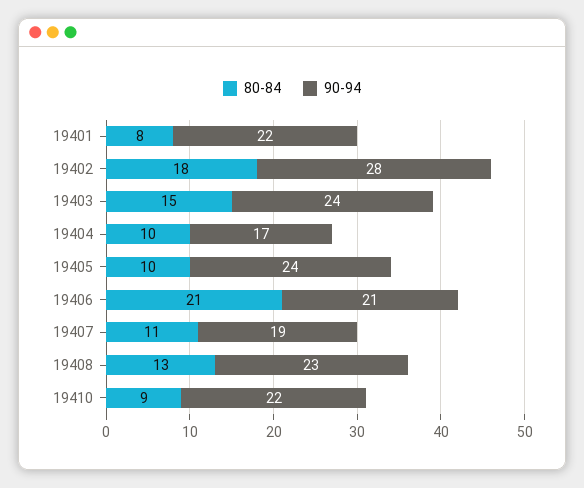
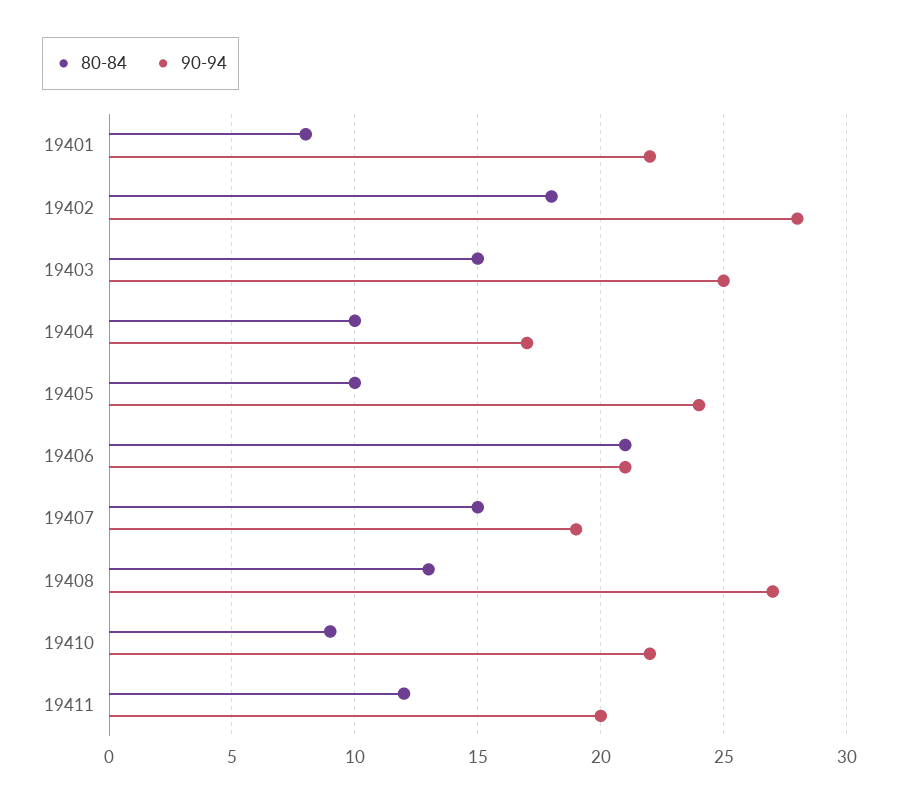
90-94, 19403: 24 -> 25
80-84, 19407: 11 -> 15
90-94, 19408: 23 -> 27
80-84, 19411: none -> 12
90-94, 19411: none -> 20

